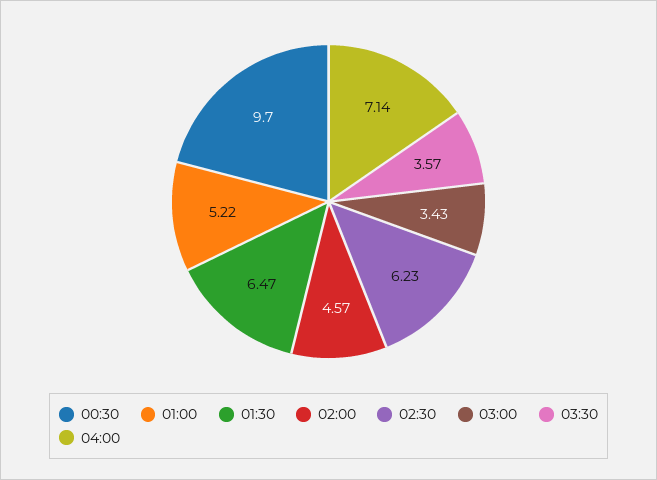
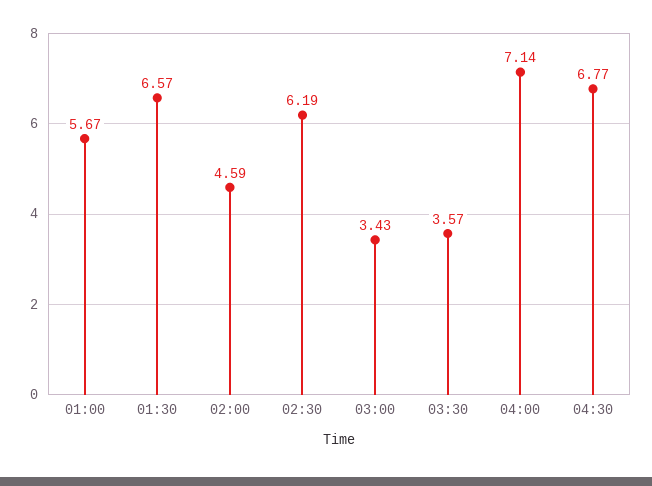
00:30: 9.7 -> none
01:00: 5.22 -> 5.67
01:30: 6.47 -> 6.57
02:00: 4.57 -> 4.59
02:30: 6.23 -> 6.19
04:30: none -> 6.77

